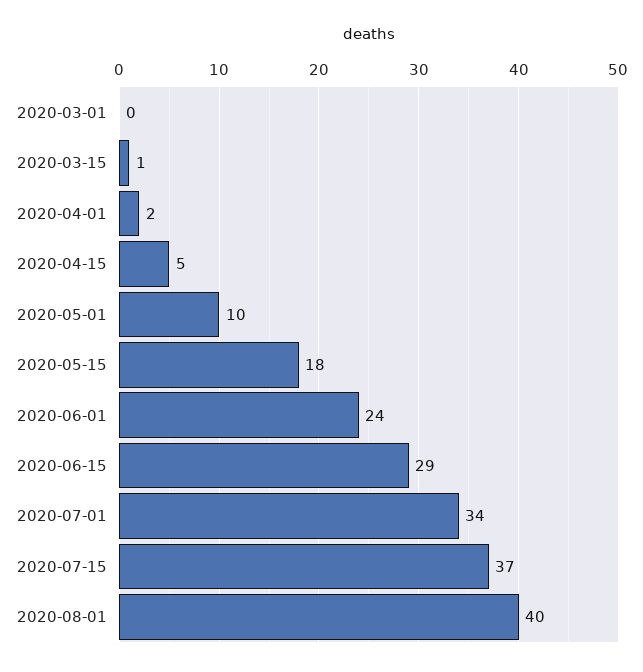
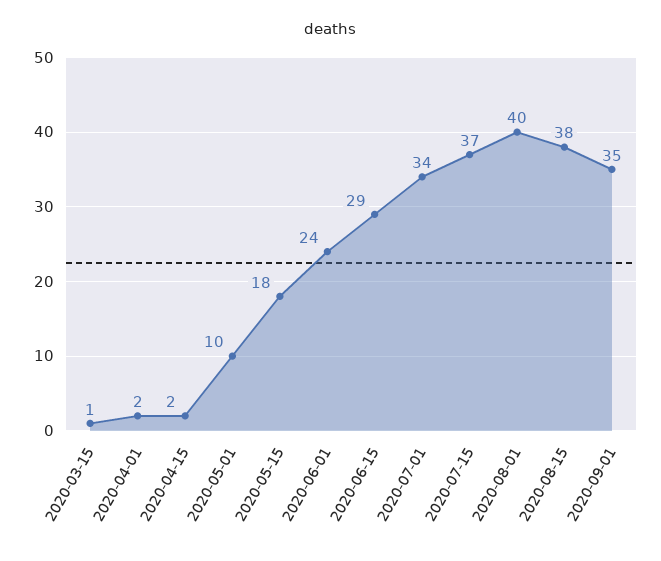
2020-03-01: 0 -> none
2020-04-15: 5 -> 2
2020-08-15: none -> 38
2020-09-01: none -> 35

